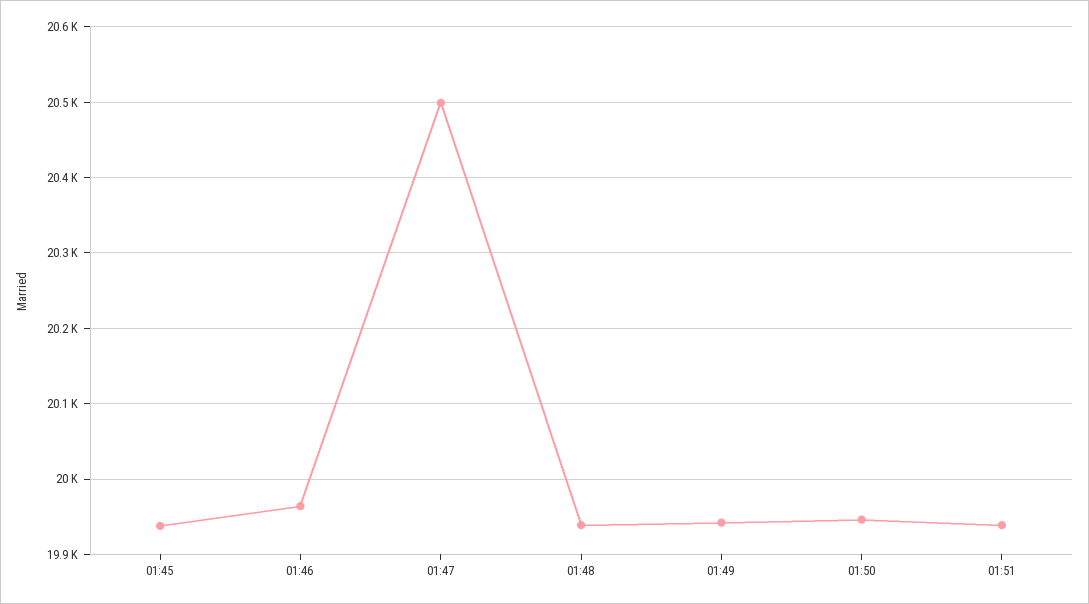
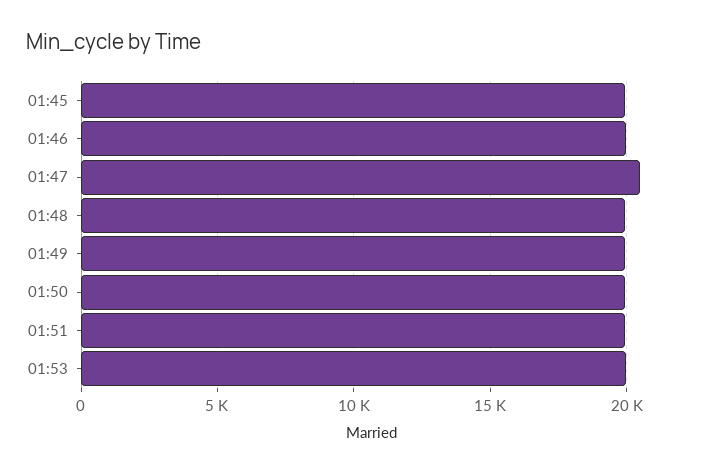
01:53: none -> 20000

